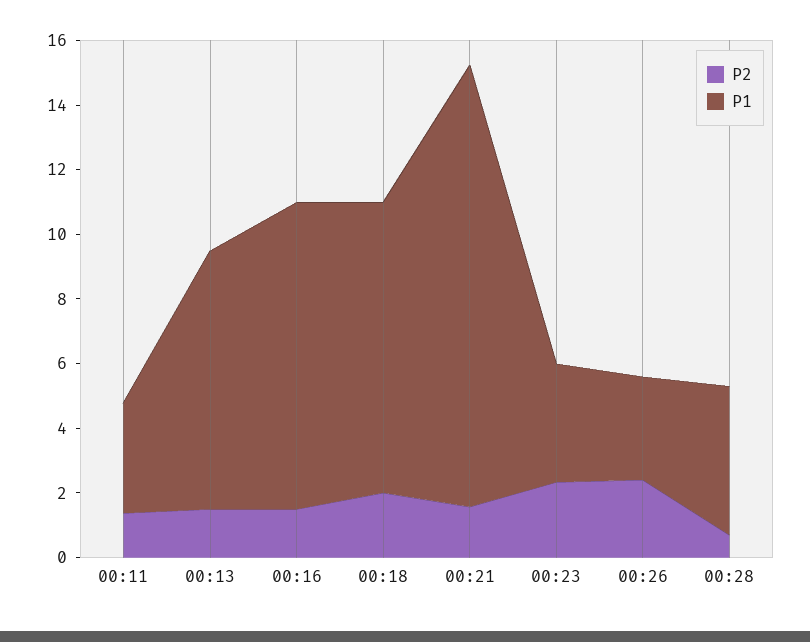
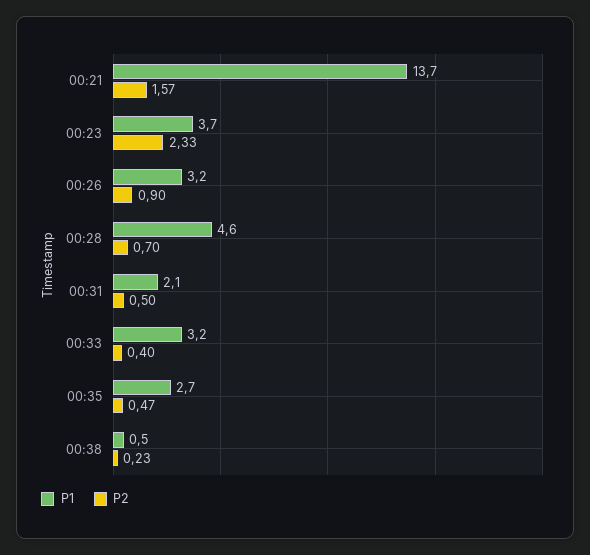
P2, 00:11: 1.5 -> none
P1, 00:11: 3.5 -> none
P2, 00:13: 1.5 -> none
P1, 00:13: 8 -> none
P2, 00:16: 1.5 -> none
P1, 00:16: 9.5 -> none
P2, 00:18: 2 -> none
P1, 00:18: 9 -> none
P2, 00:26: 2.5 -> 0.9
P1, 00:31: none -> 2.1
P2, 00:31: none -> 0.5
P1, 00:33: none -> 3.2
P2, 00:33: none -> 0.4
P1, 00:35: none -> 2.7
P2, 00:35: none -> 0.47
P1, 00:38: none -> 0.5
P2, 00:38: none -> 0.23

